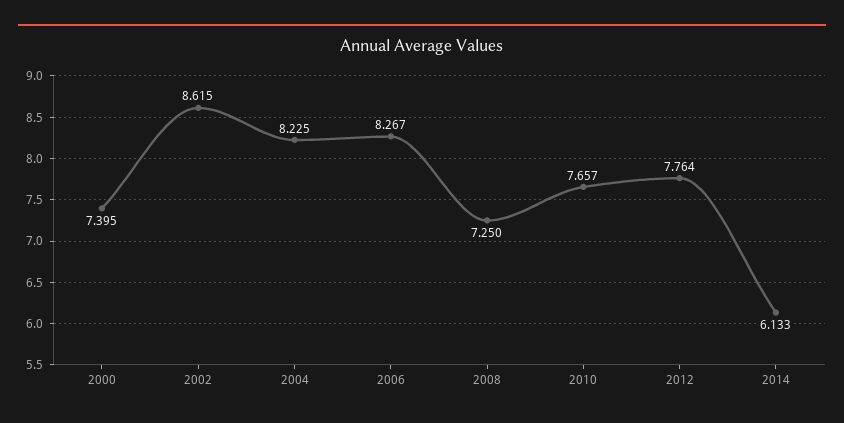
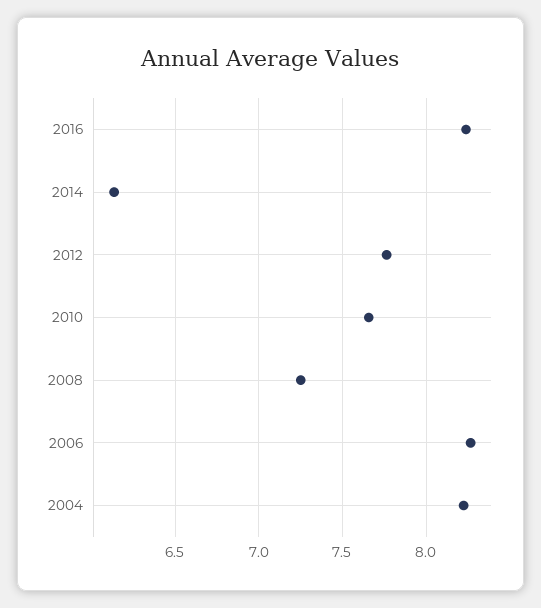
2000: 7.395 -> none
2002: 8.615 -> none
2016: none -> 8.25

